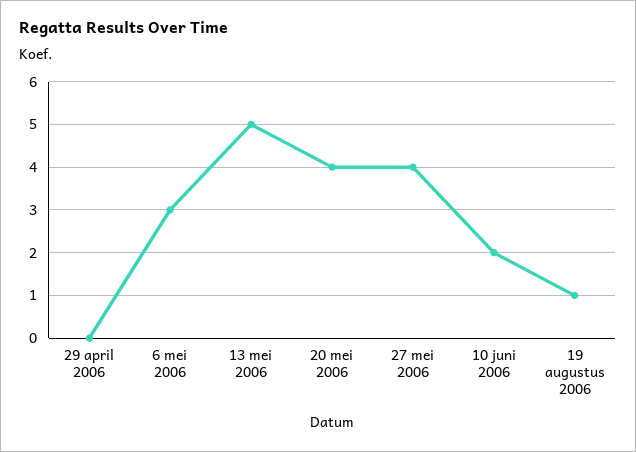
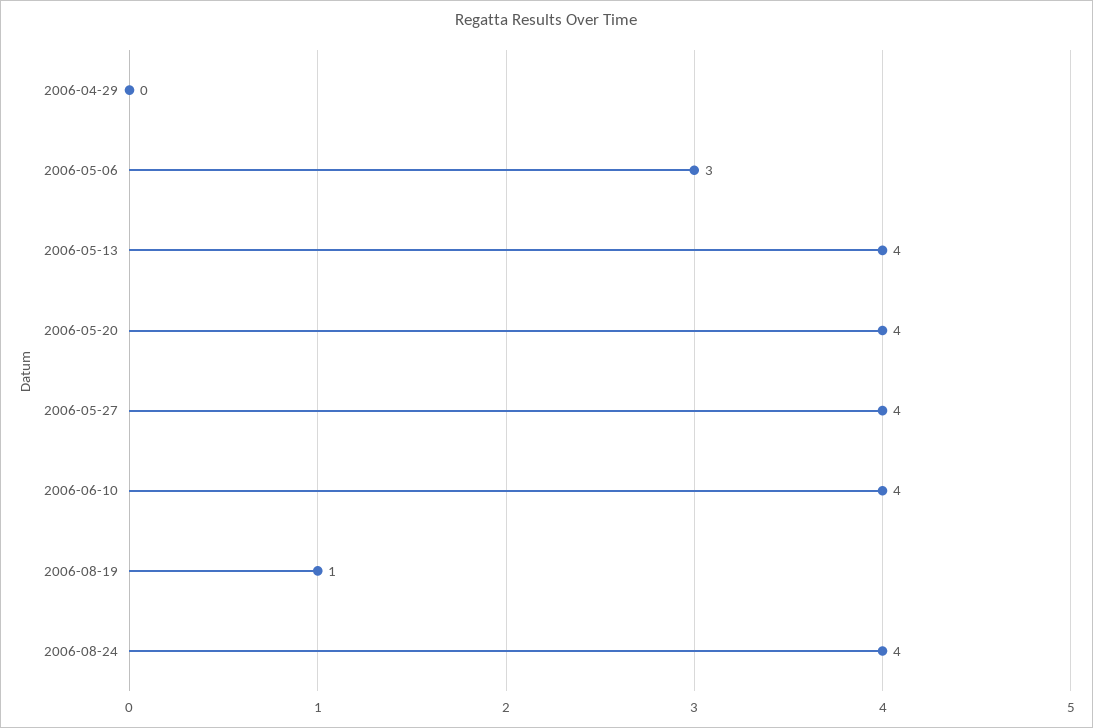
13 mei 2006: 5 -> 4
10 juni 2006: 2 -> 4
2006-08-24: none -> 4

